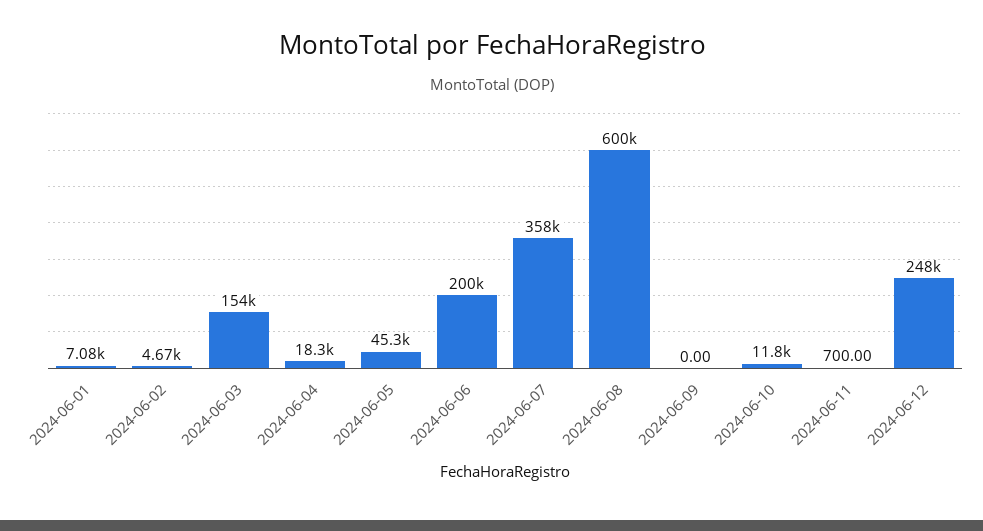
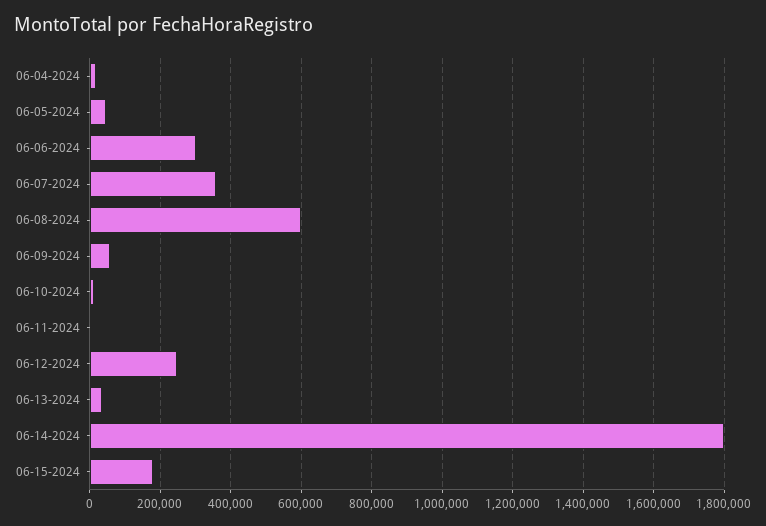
2024-06-01: 7080 -> none
2024-06-02: 4670 -> none
2024-06-03: 154000 -> none
2024-06-06: 200000 -> 300000
2024-06-09: 0 -> 60000
06-13-2024: none -> 40000
06-14-2024: none -> 1800000
06-15-2024: none -> 180000

